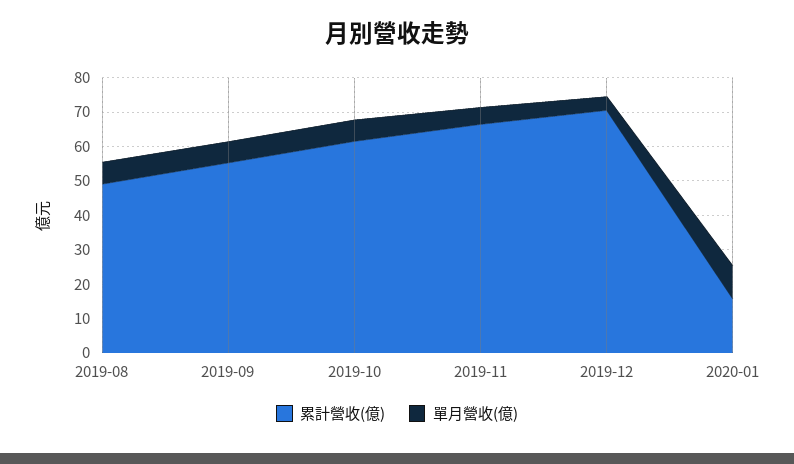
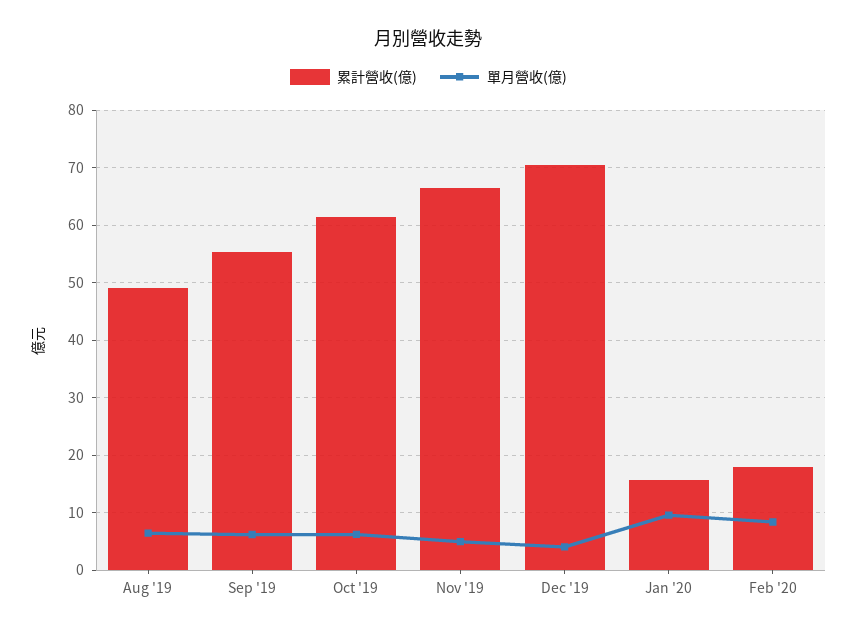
累計營收(億), Feb '20: none -> 18
單月營收(億), Feb '20: none -> 8

